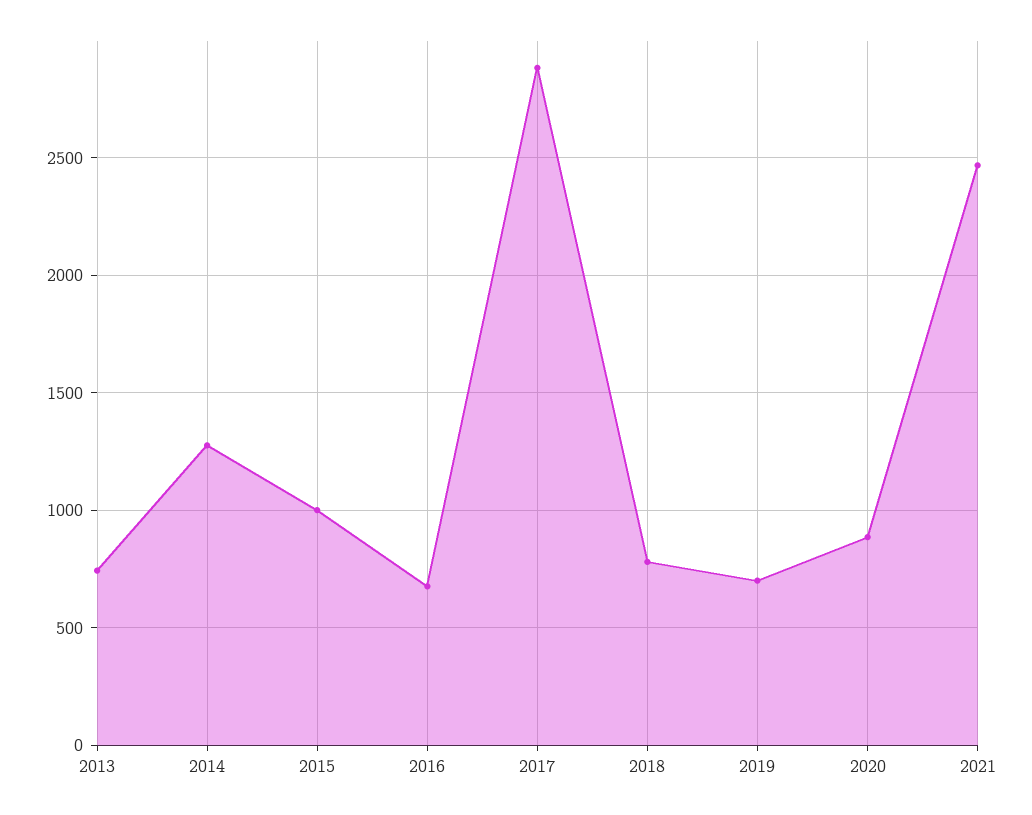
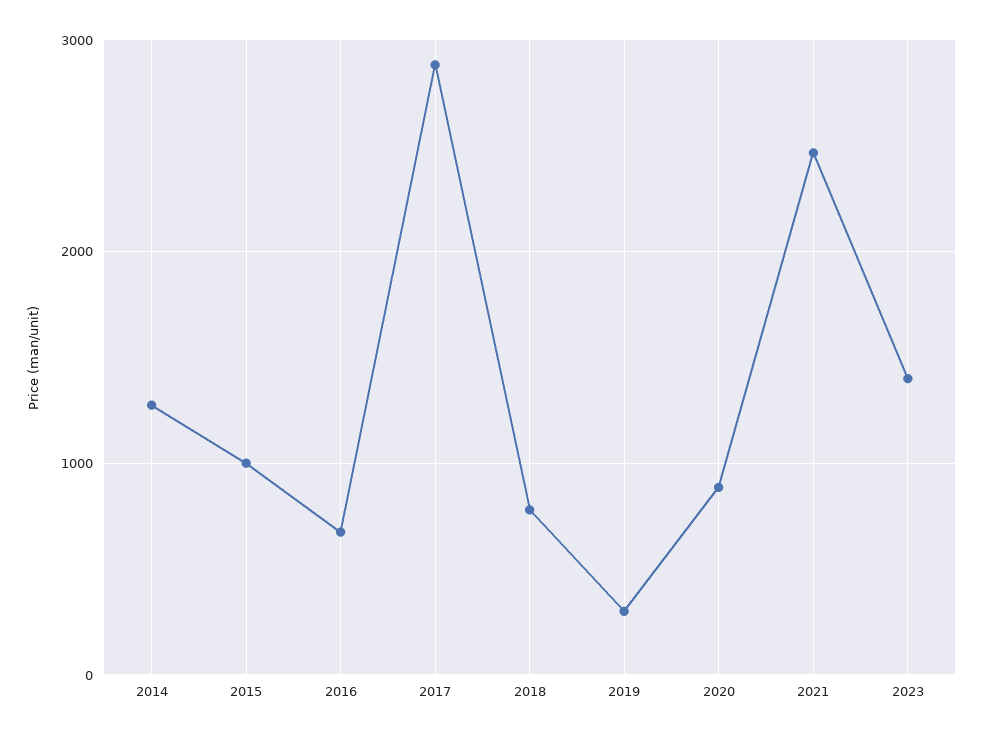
2013: 750 -> none
2019: 700 -> 300
2023: none -> 1400

